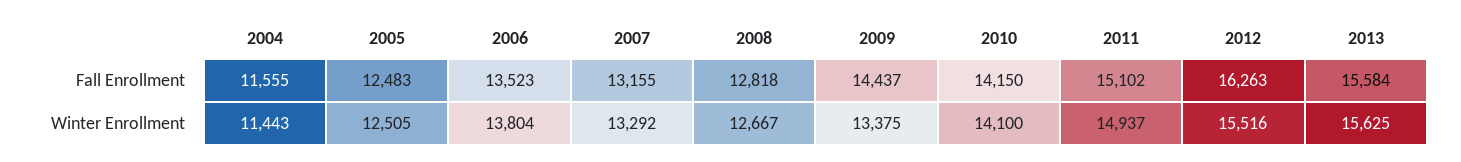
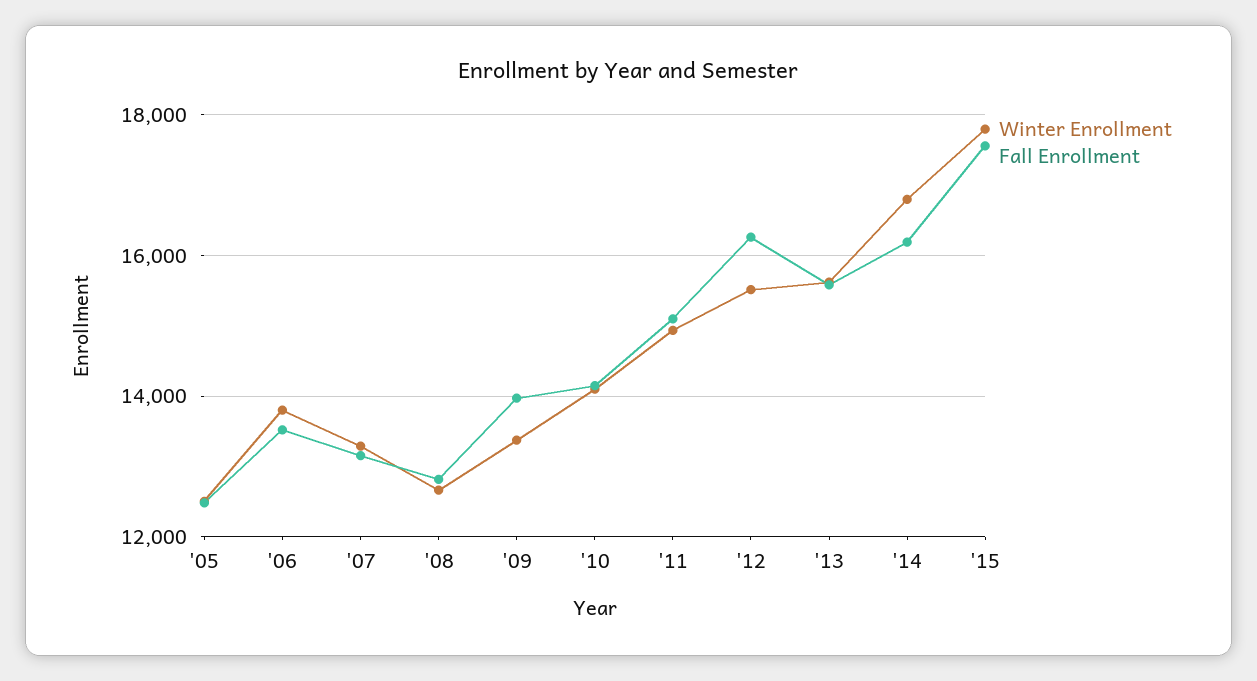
Fall Enrollment, 2004: 11555 -> none
Fall Enrollment, 2009: 14437 -> 14000
Winter Enrollment, 2004: 11443 -> none
Winter Enrollment, '14: none -> 16800
Fall Enrollment, '14: none -> 16200
Winter Enrollment, '15: none -> 17800
Fall Enrollment, '15: none -> 17600

